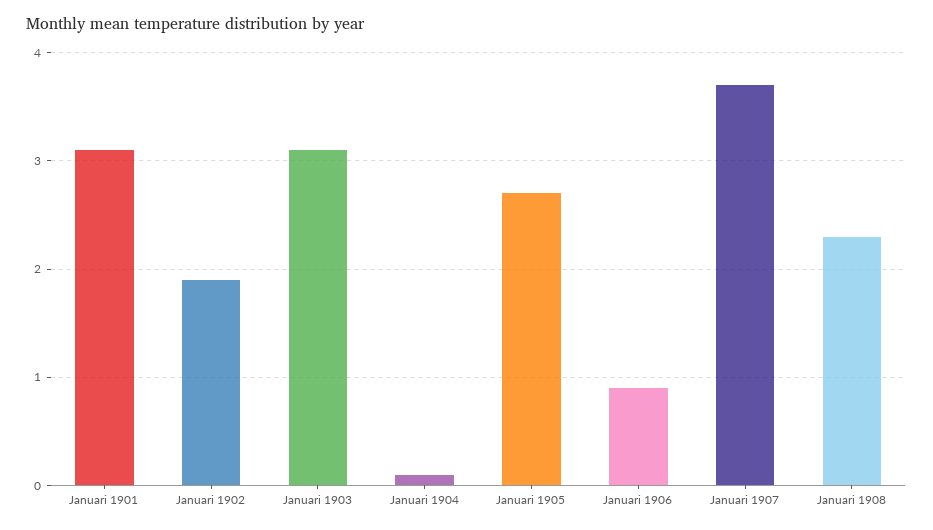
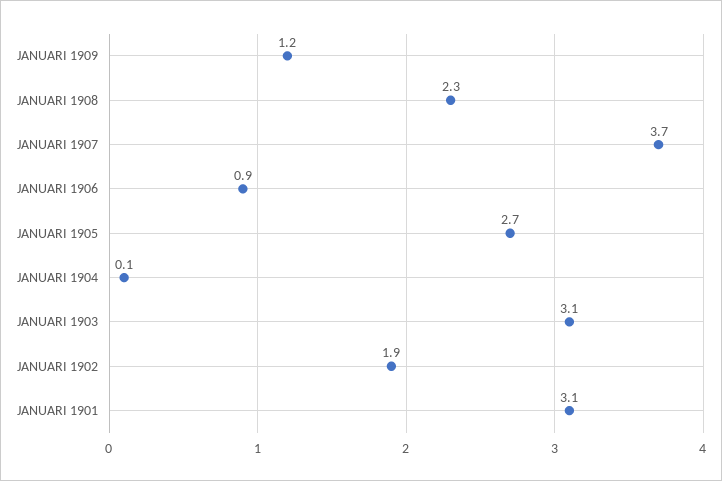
JANUARI 1909: none -> 1.2

